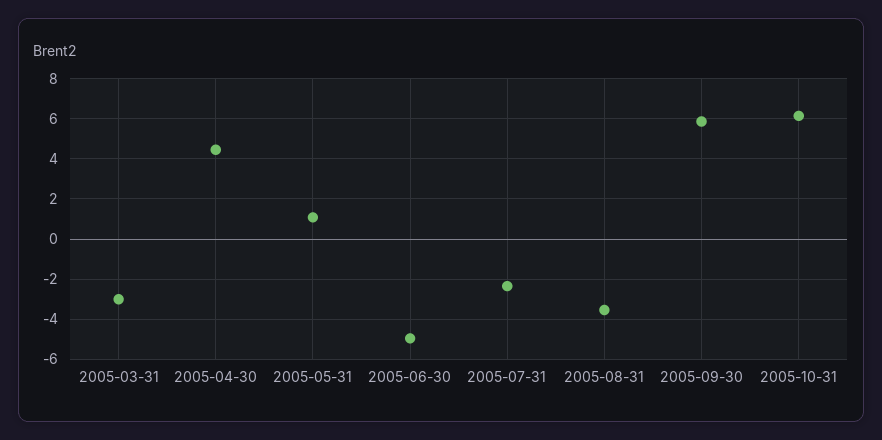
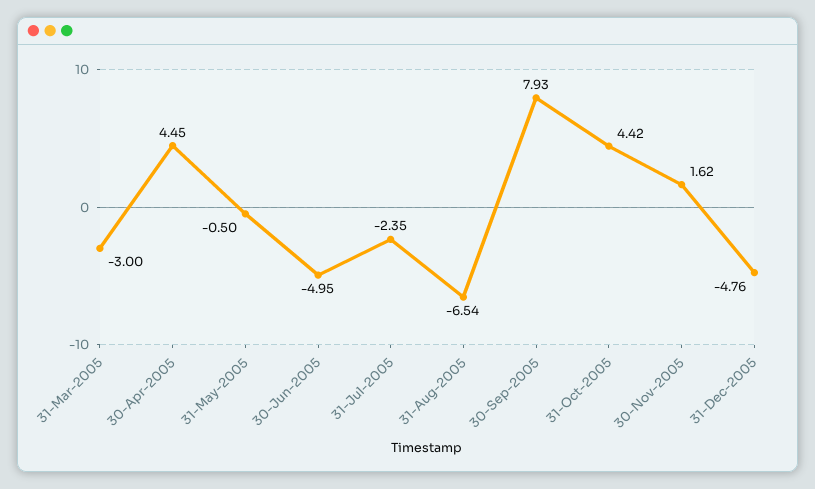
2005-05-31: 1 -> -0.5
2005-08-31: -3.5 -> -6.54
2005-09-30: 6 -> 7.93
2005-10-31: 6 -> 4.42
30-Nov-2005: none -> 1.62
31-Dec-2005: none -> -4.76

